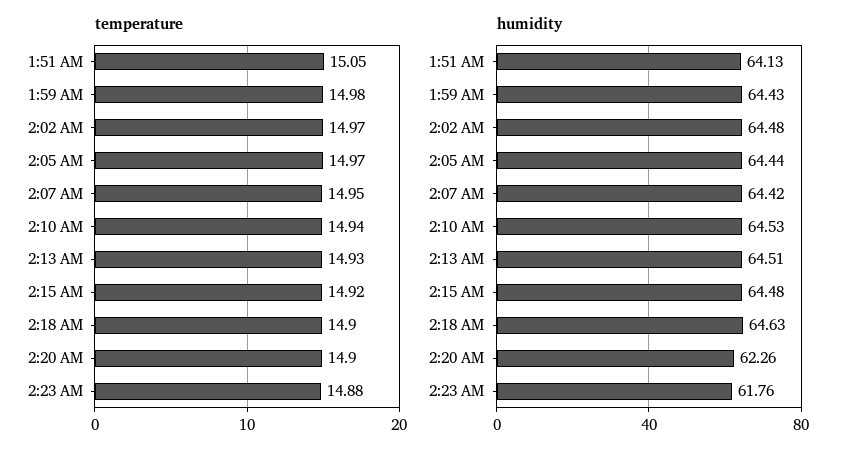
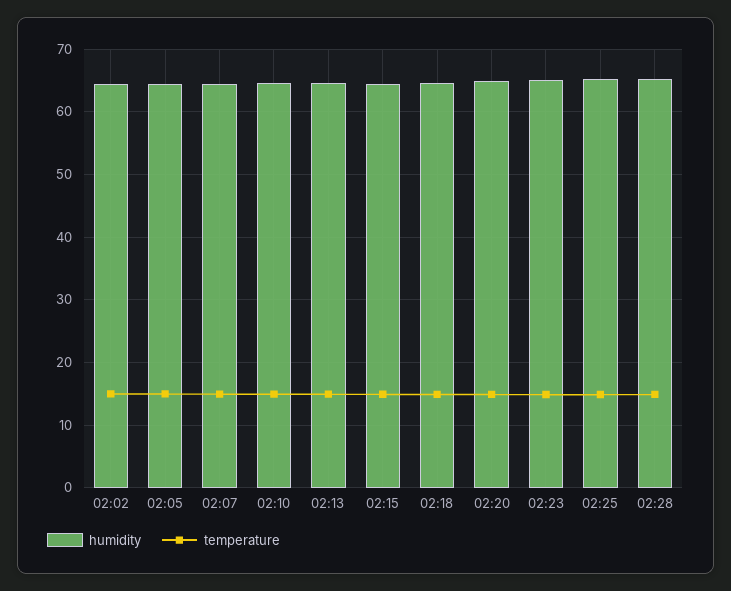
temperature, 1:51 AM: 15.05 -> none
temperature, 1:59 AM: 14.98 -> none
humidity, 1:51 AM: 64.13 -> none
humidity, 1:59 AM: 64.43 -> none
humidity, 2:20 AM: 62.26 -> 65
humidity, 2:23 AM: 61.76 -> 65
humidity, 02:25: none -> 65
temperature, 02:25: none -> 15
humidity, 02:28: none -> 65
temperature, 02:28: none -> 15

